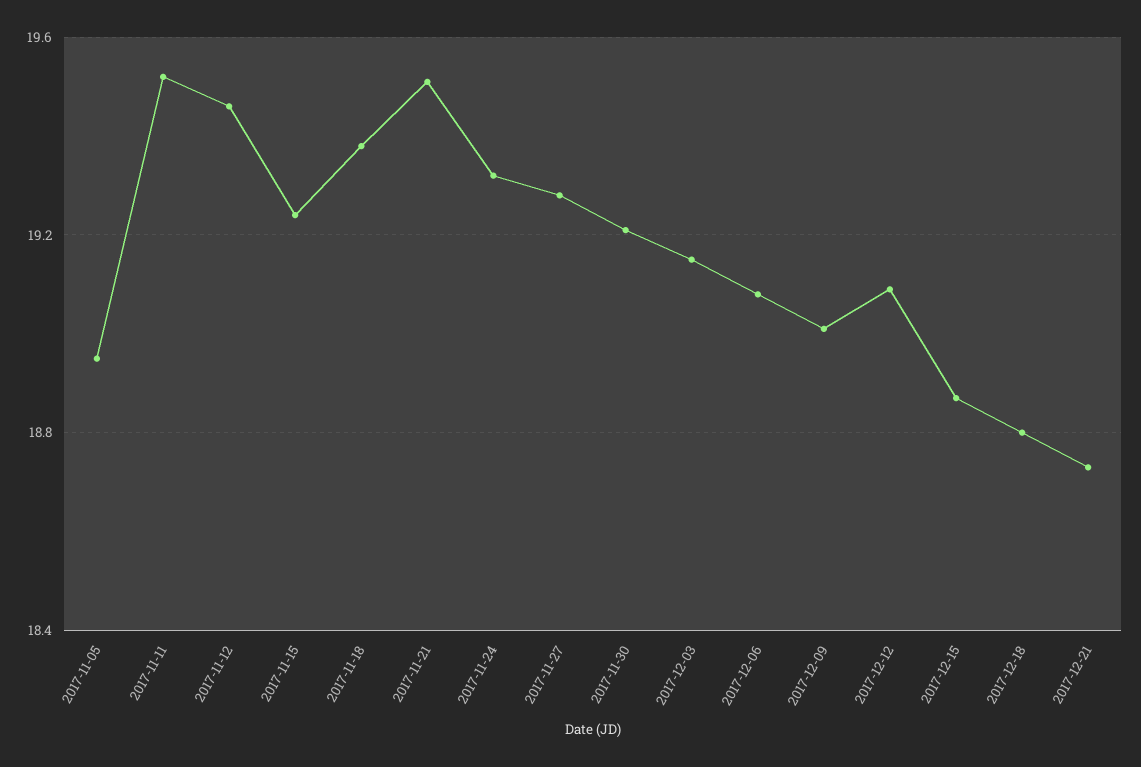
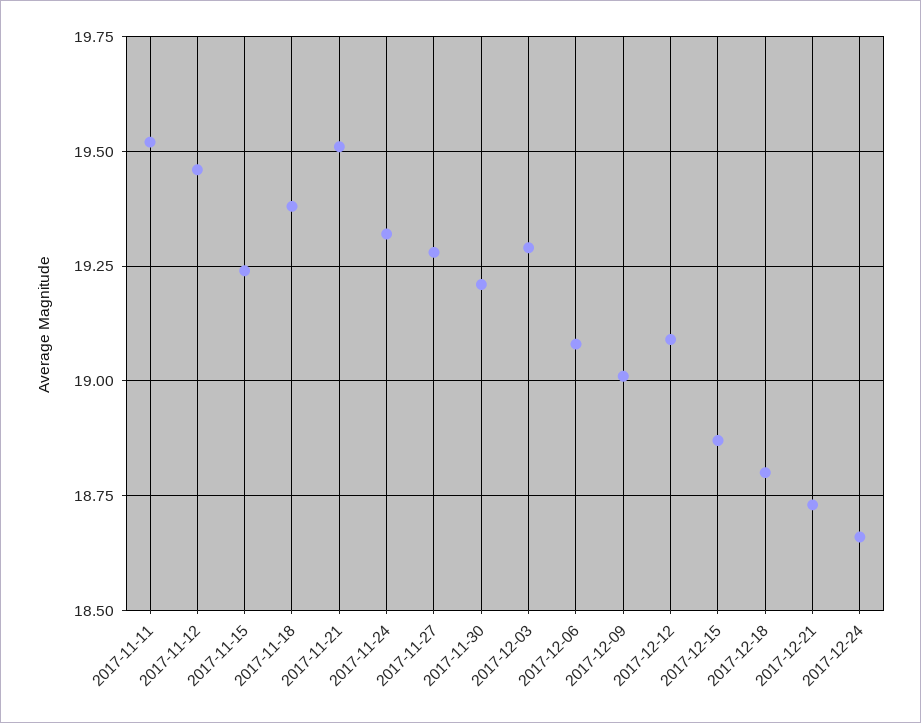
2017-11-05: 18.95 -> none
2017-12-03: 19.15 -> 19.3
2017-12-24: none -> 18.65

